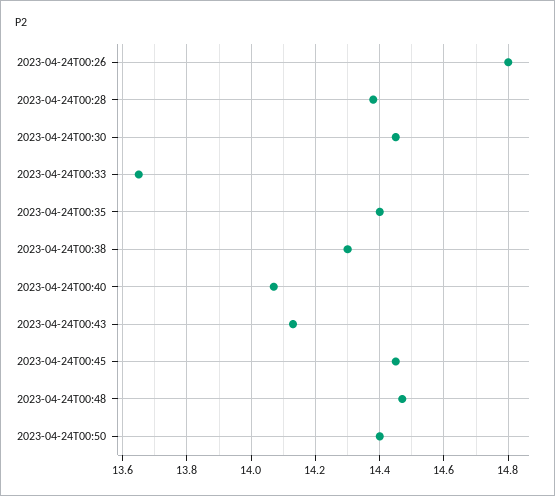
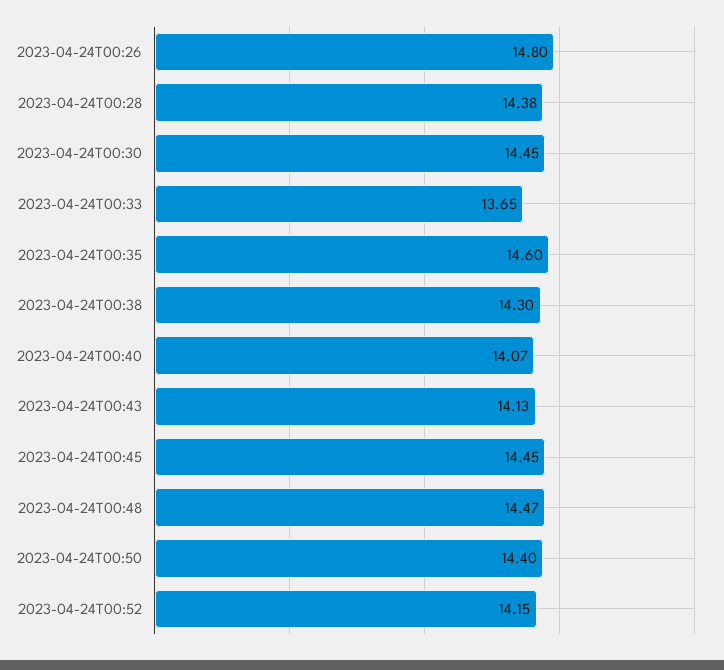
2023-04-24T00:35: 14.4 -> 14.6
2023-04-24T00:52: none -> 14.15

